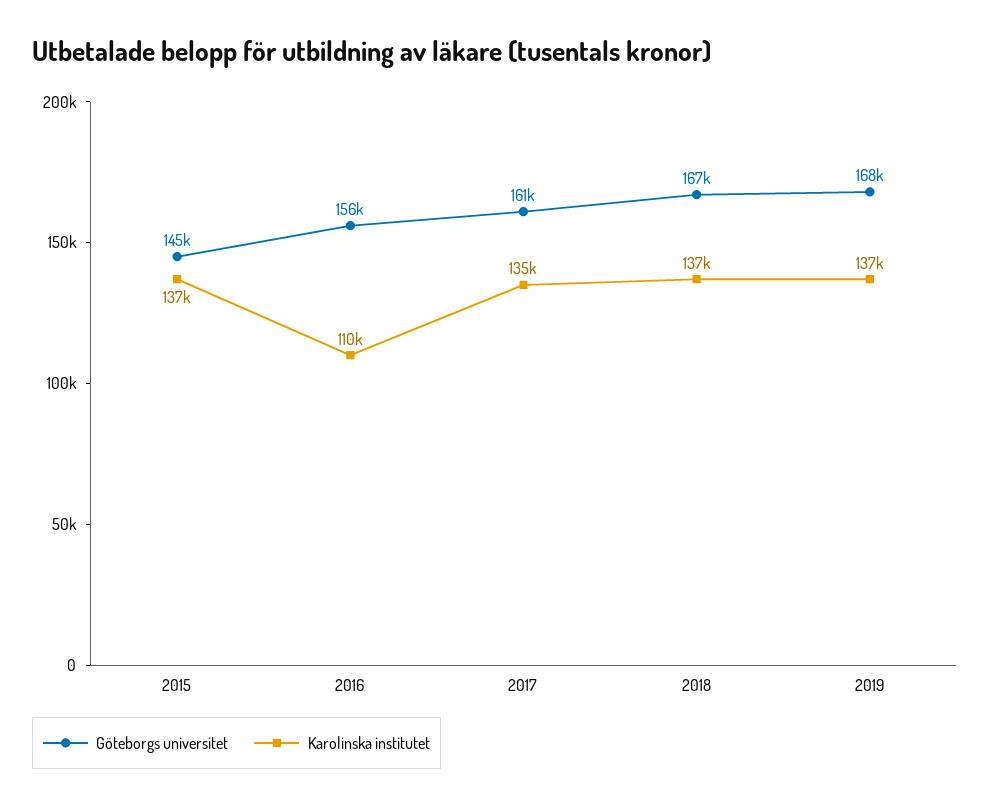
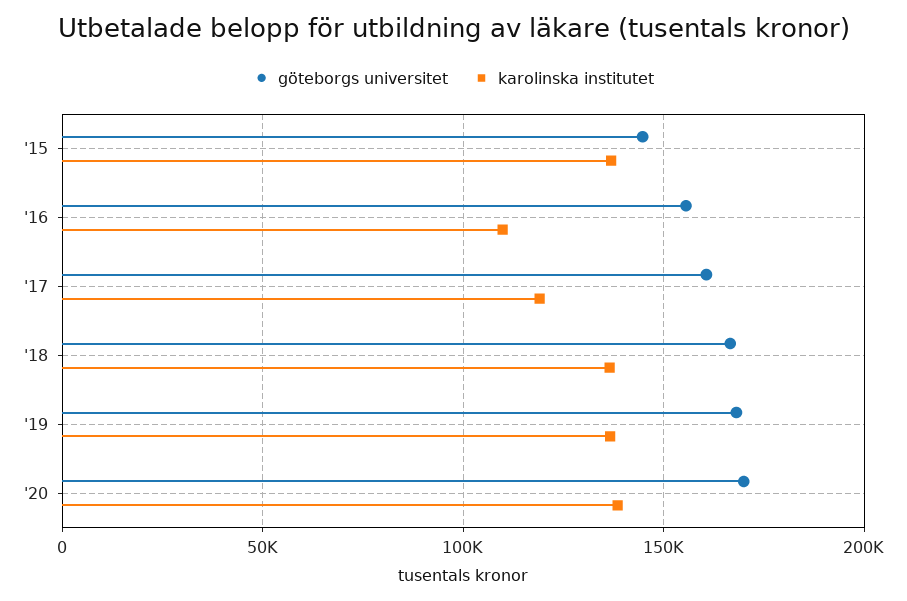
Karolinska institutet, 2017: 135000 -> 120000
Göteborgs universitet, '20: none -> 170000
Karolinska institutet, '20: none -> 140000

